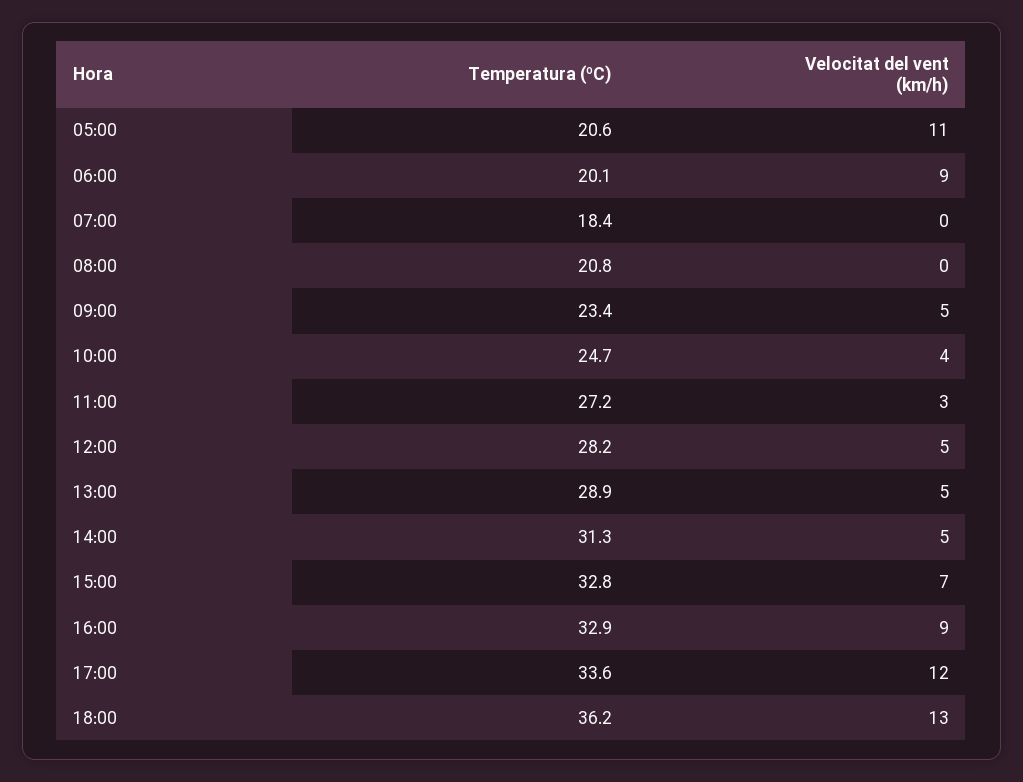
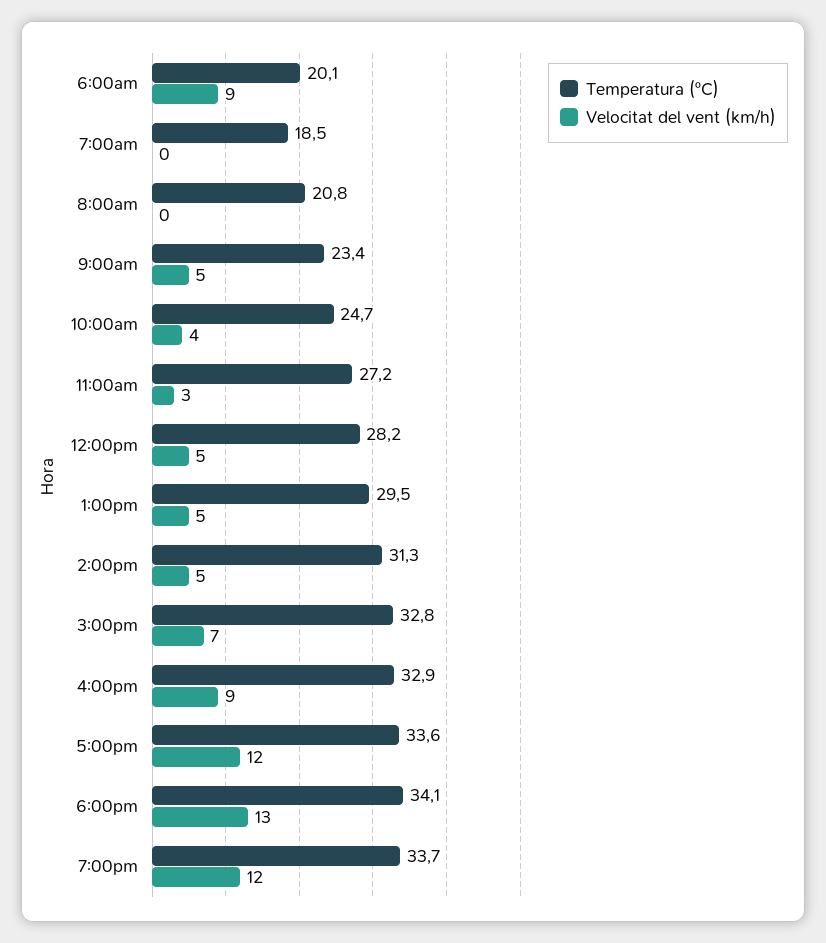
Temperatura (ºC), 05:00: 20.6 -> none
Velocitat del vent (km/h), 05:00: 11 -> none
Temperatura (ºC), 07:00: 18.4 -> 18.5
Temperatura (ºC), 13:00: 28.9 -> 29.5
Temperatura (ºC), 18:00: 36.2 -> 34.1
Temperatura (ºC), 7:00pm: none -> 33.7
Velocitat del vent (km/h), 7:00pm: none -> 12

